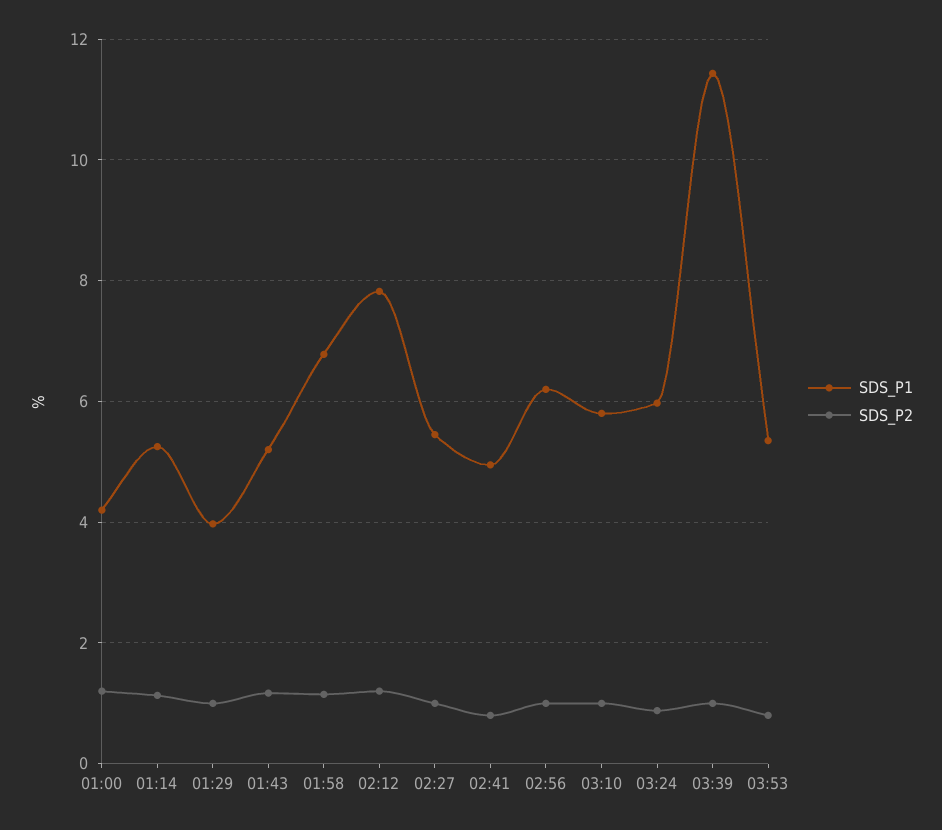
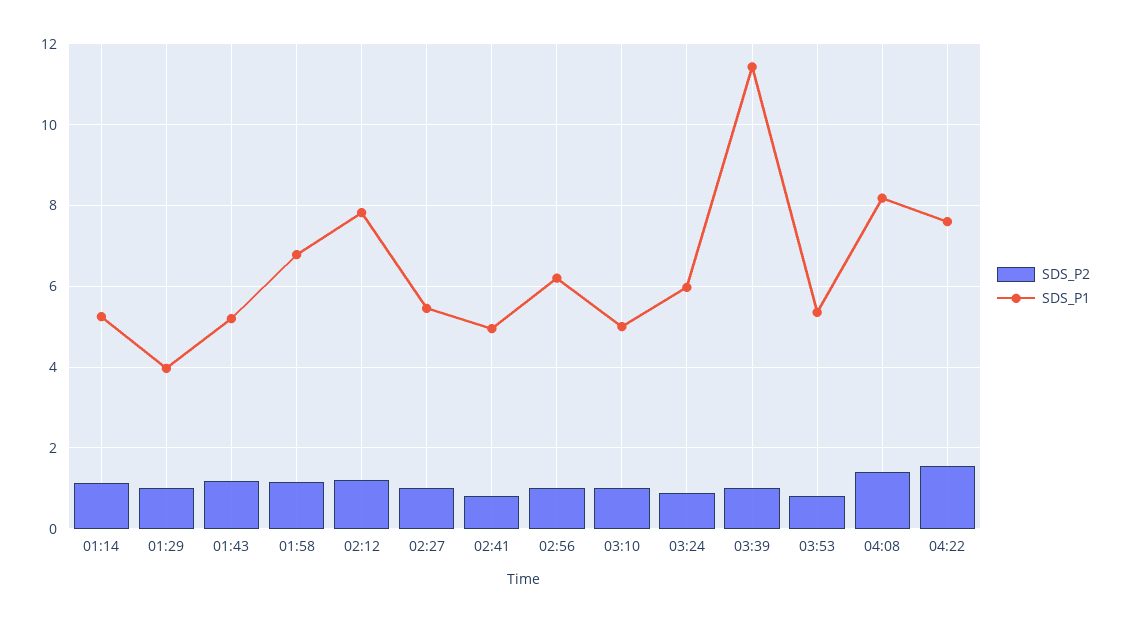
SDS_P1, 01:00: 4.2 -> none
SDS_P2, 01:00: 1.2 -> none
SDS_P1, 03:10: 5.8 -> 5
SDS_P2, 04:08: none -> 1.4
SDS_P1, 04:08: none -> 8.2
SDS_P2, 04:22: none -> 1.6
SDS_P1, 04:22: none -> 7.6

